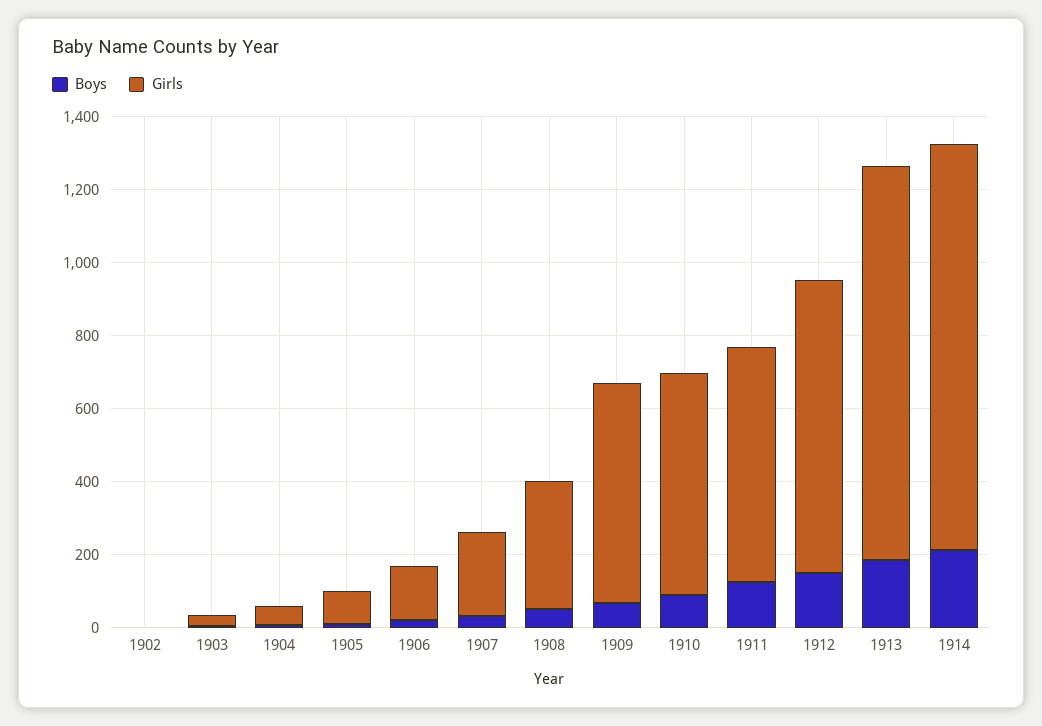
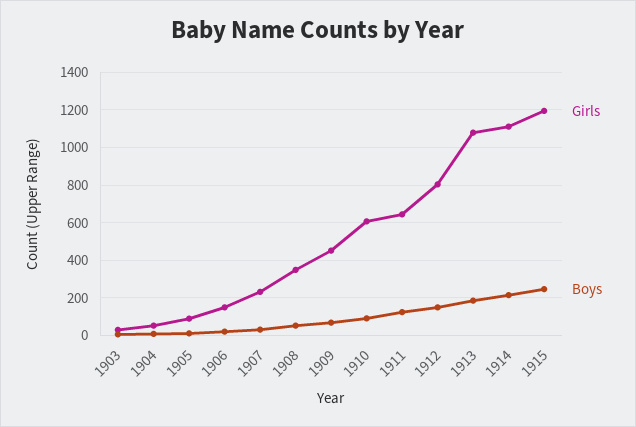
Boys, 1902: 0 -> none
Girls, 1902: 0 -> none
Girls, 1909: 600 -> 450
Girls, 1915: none -> 1200
Boys, 1915: none -> 250

